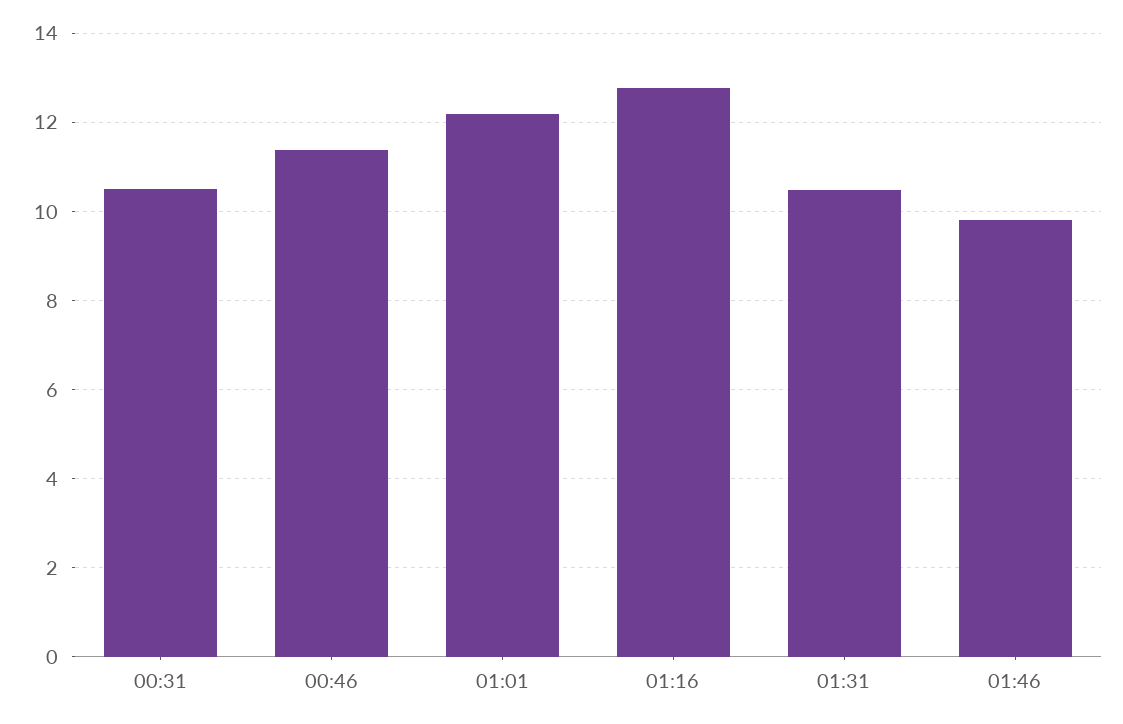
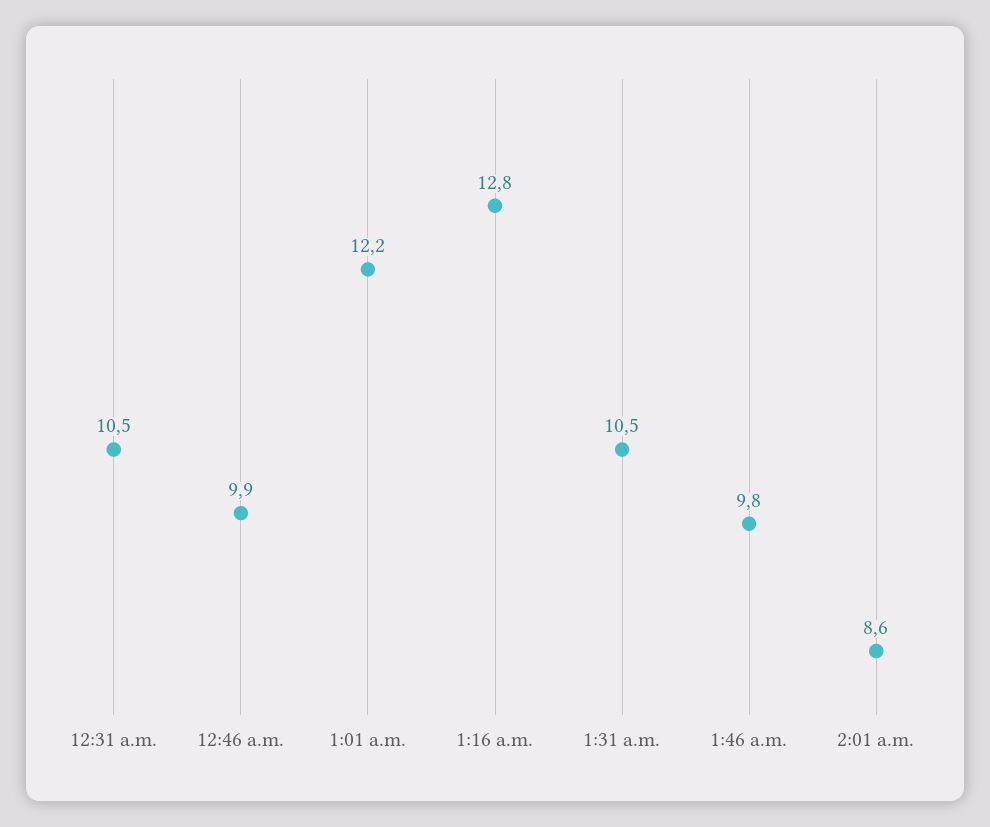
00:46: 11.4 -> 9.9
2:01 a.m.: none -> 8.6

